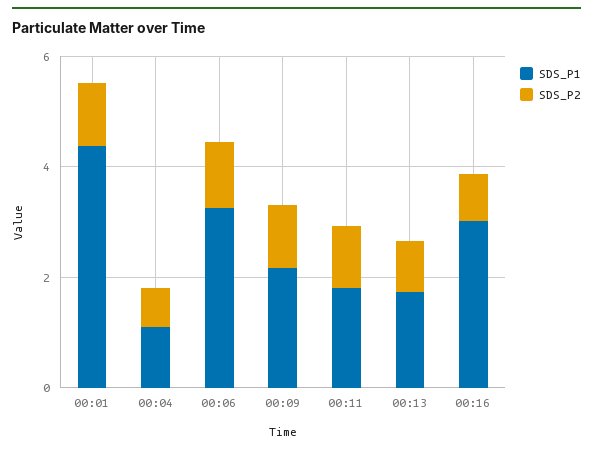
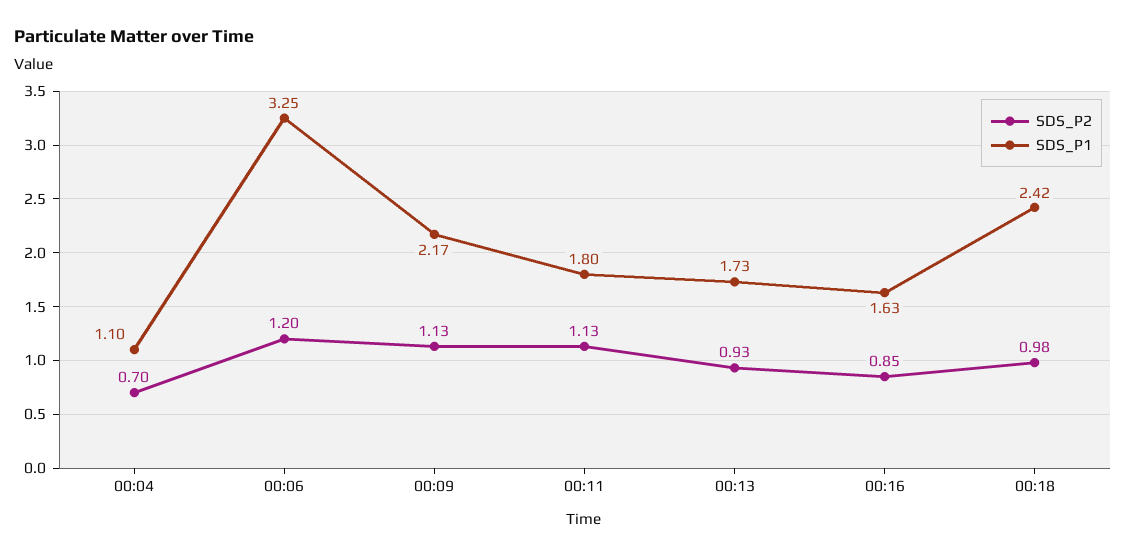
SDS_P1, 00:01: 4.5 -> none
SDS_P2, 00:01: 1 -> none
SDS_P1, 00:16: 3 -> 1.63
SDS_P2, 00:18: none -> 0.98
SDS_P1, 00:18: none -> 2.42

